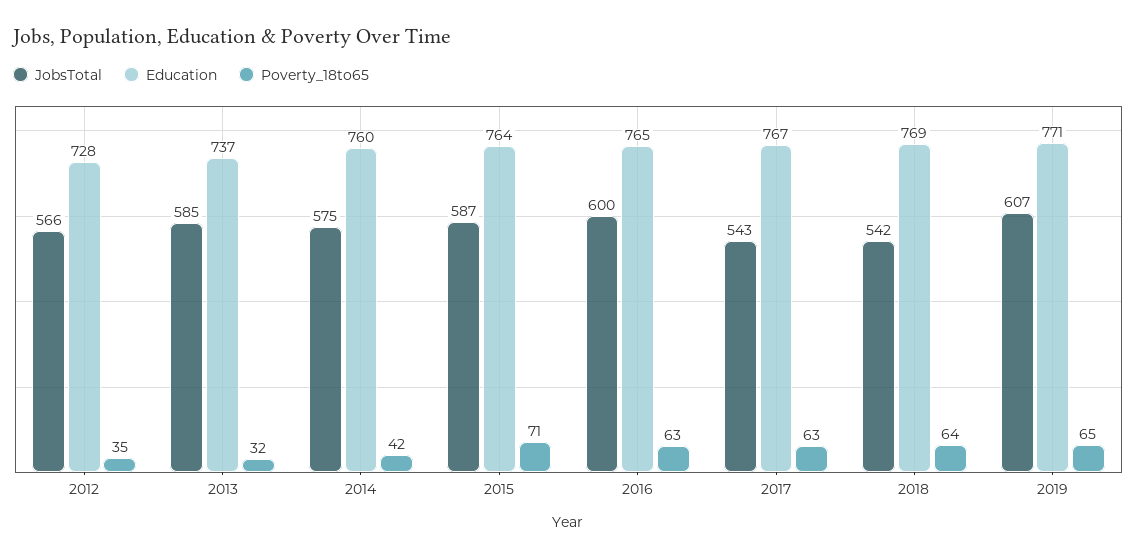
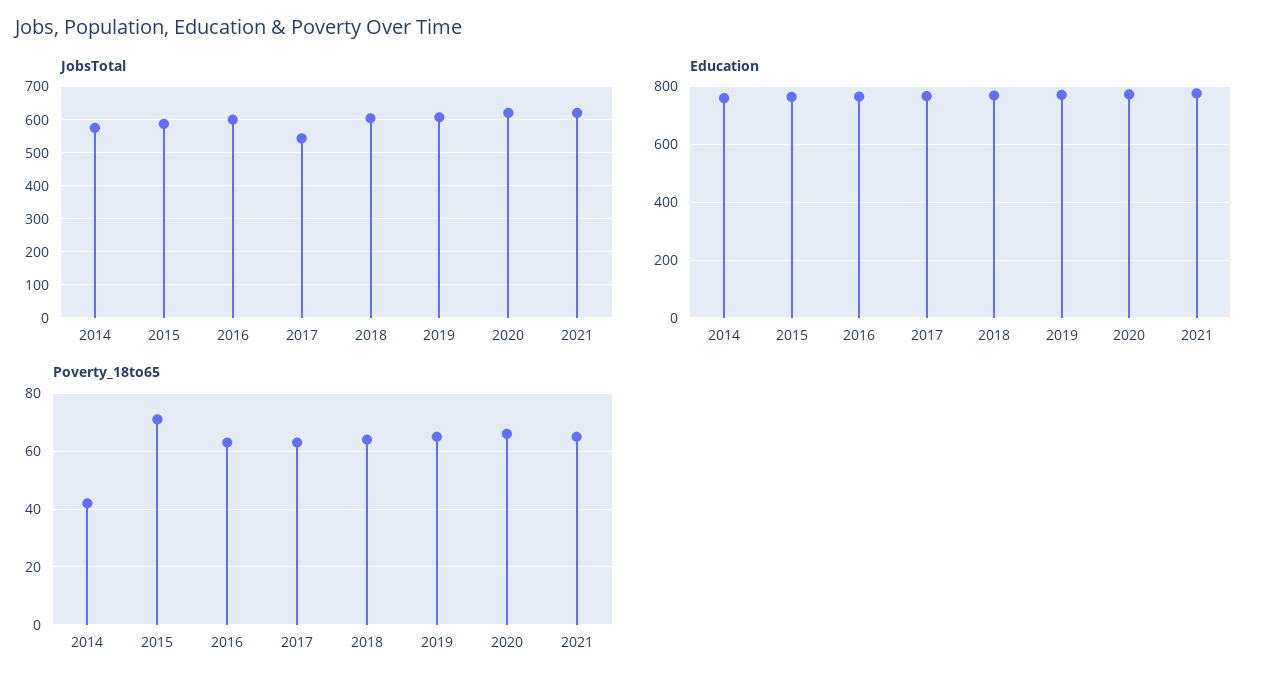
JobsTotal, 2012: 566 -> none
Education, 2012: 728 -> none
Poverty_18to65, 2012: 35 -> none
JobsTotal, 2013: 585 -> none
Education, 2013: 737 -> none
Poverty_18to65, 2013: 32 -> none
JobsTotal, 2018: 542 -> 600
JobsTotal, 2020: none -> 620
JobsTotal, 2021: none -> 620
Education, 2020: none -> 775
Education, 2021: none -> 775
Poverty_18to65, 2020: none -> 65
Poverty_18to65, 2021: none -> 65

